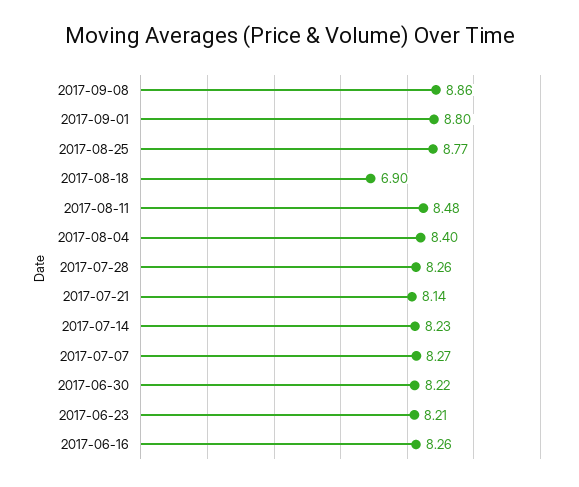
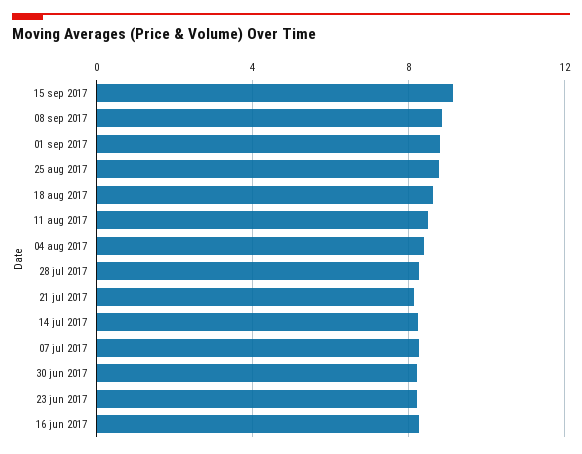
2017-08-18: 6.9 -> 8.5
15 sep 2017: none -> 9

